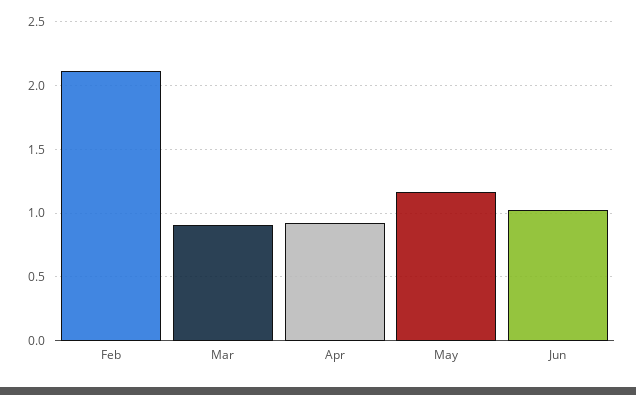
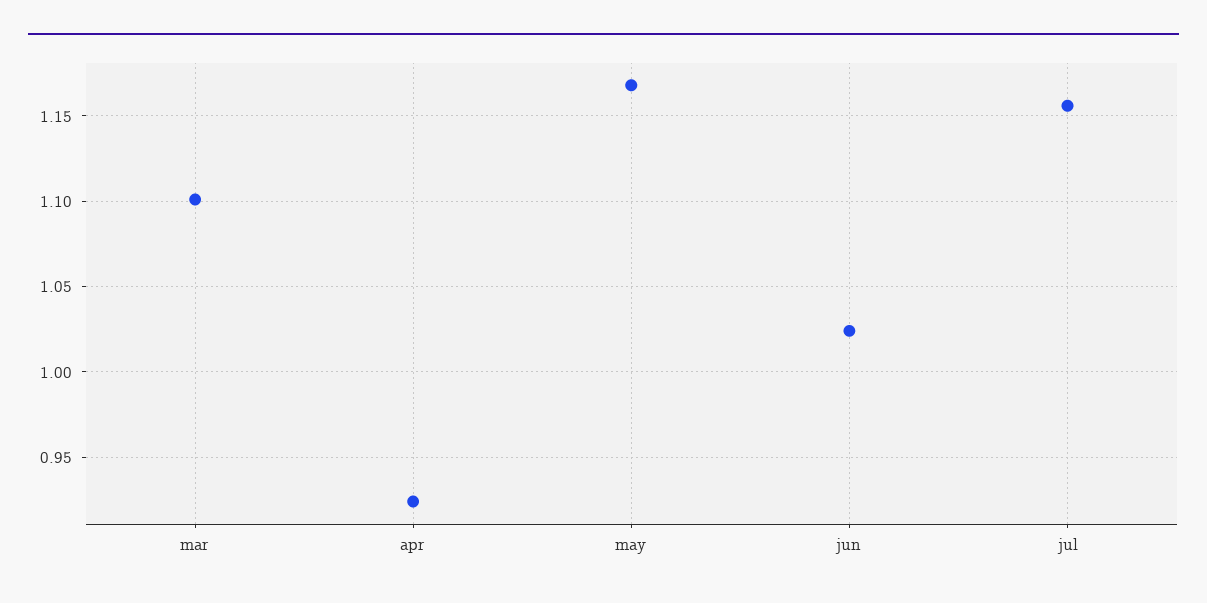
Feb: 2.1 -> none
Mar: 0.9 -> 1.1
jul: none -> 1.155

